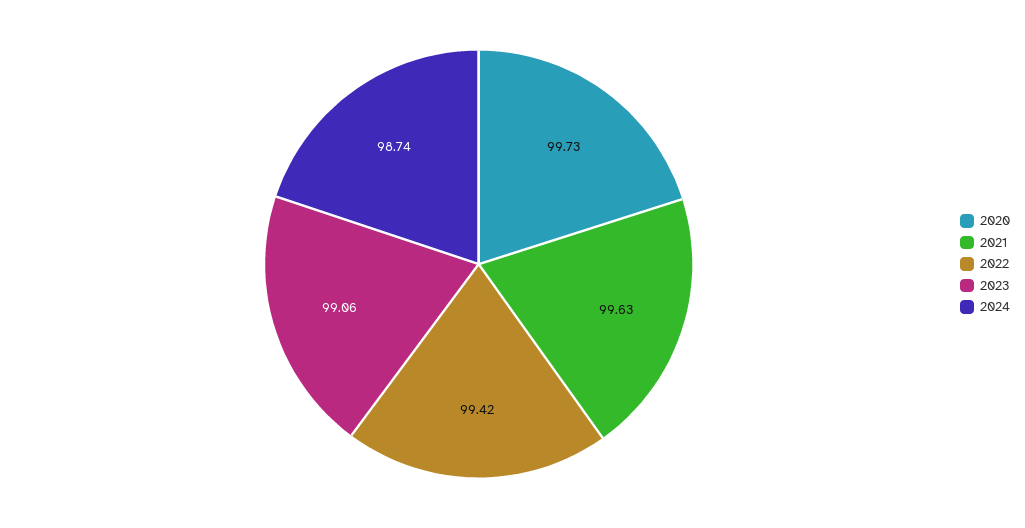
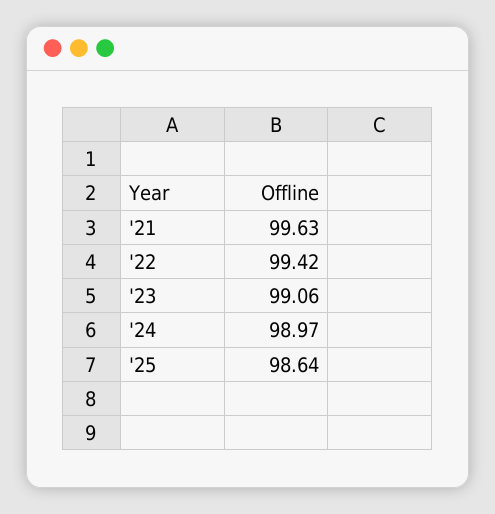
2020: 99.73 -> none
2024: 98.74 -> 98.97
'25: none -> 98.64

